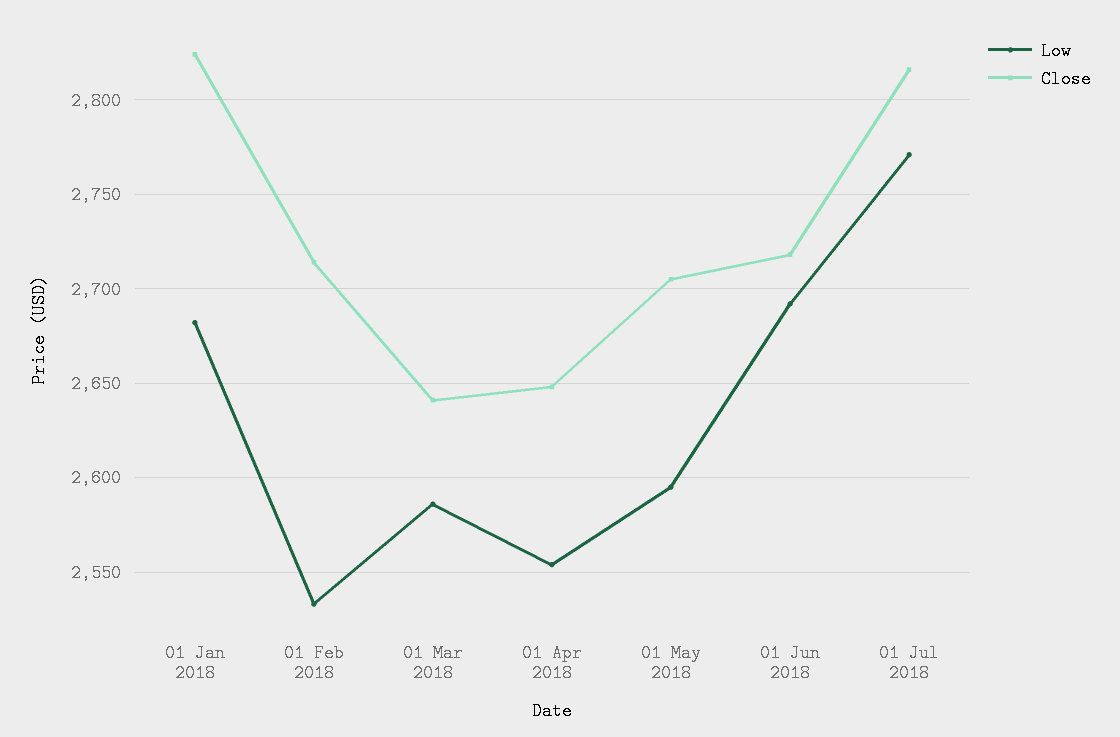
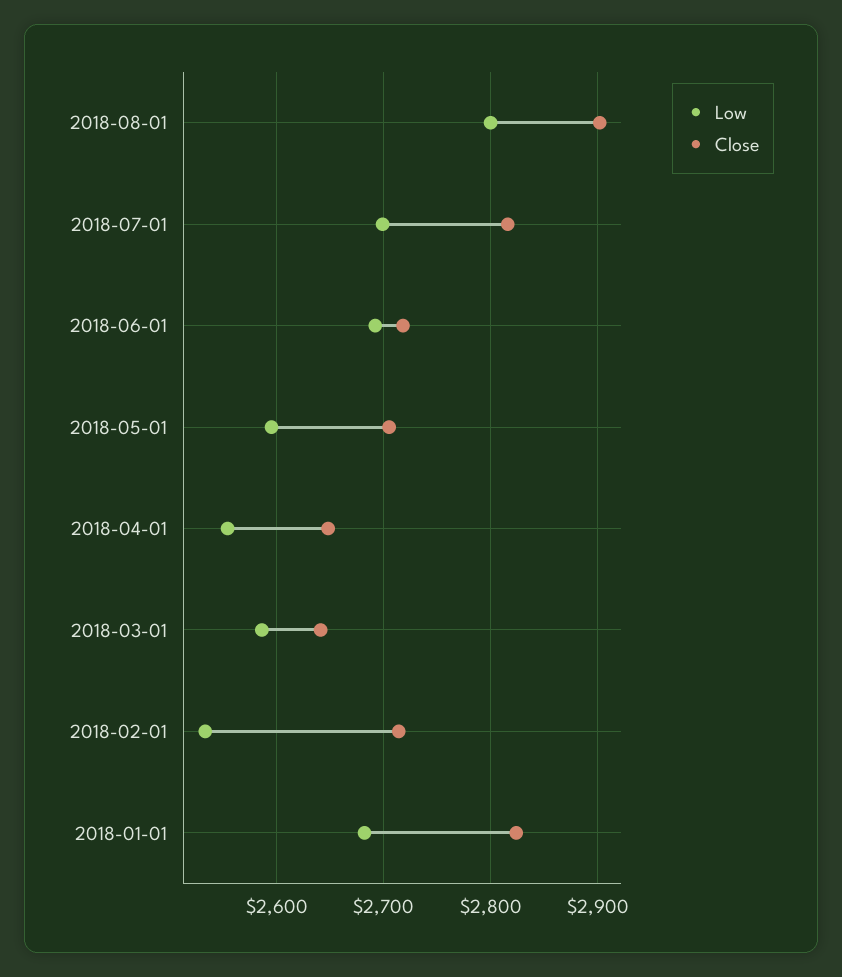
Low, 01 Jul 2018: 2770 -> 2700
Low, 2018-08-01: none -> 2800
Close, 2018-08-01: none -> 2900

